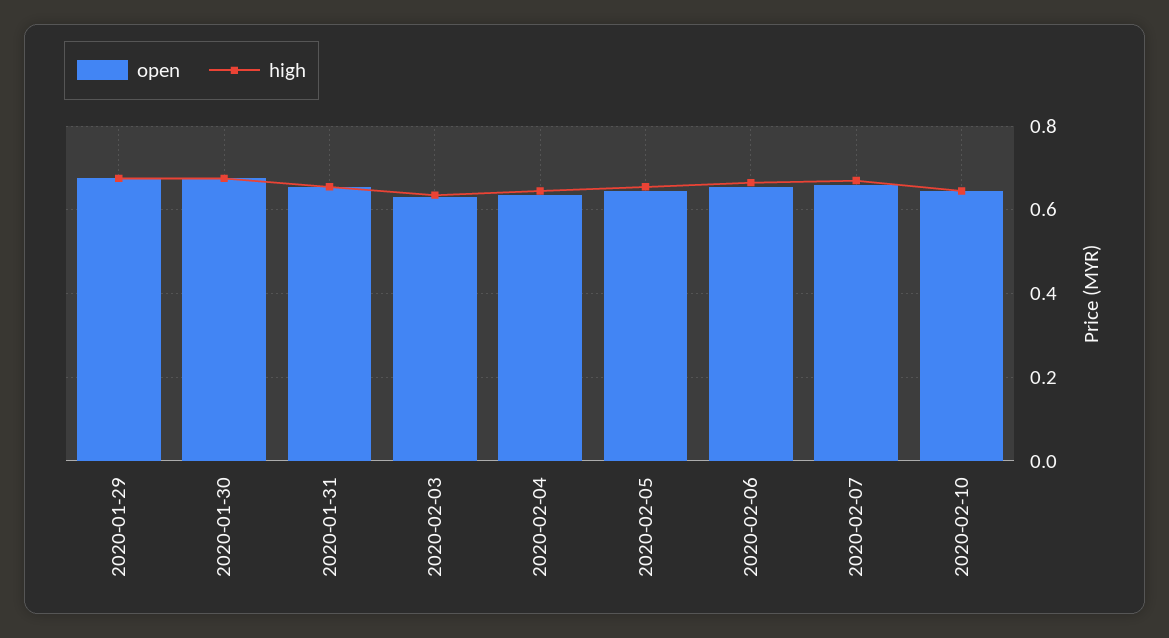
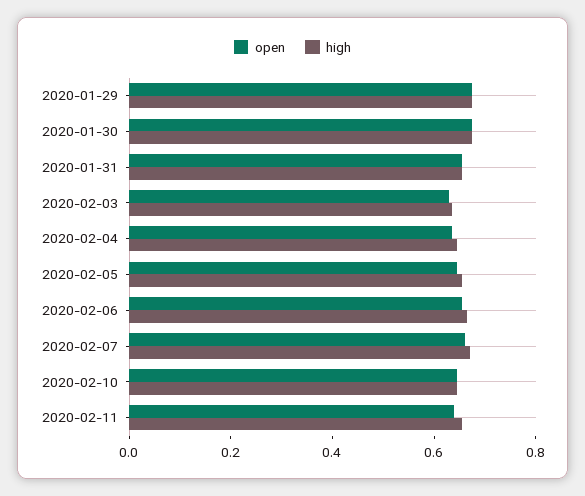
open, 2020-02-11: none -> 0.65
high, 2020-02-11: none -> 0.65

